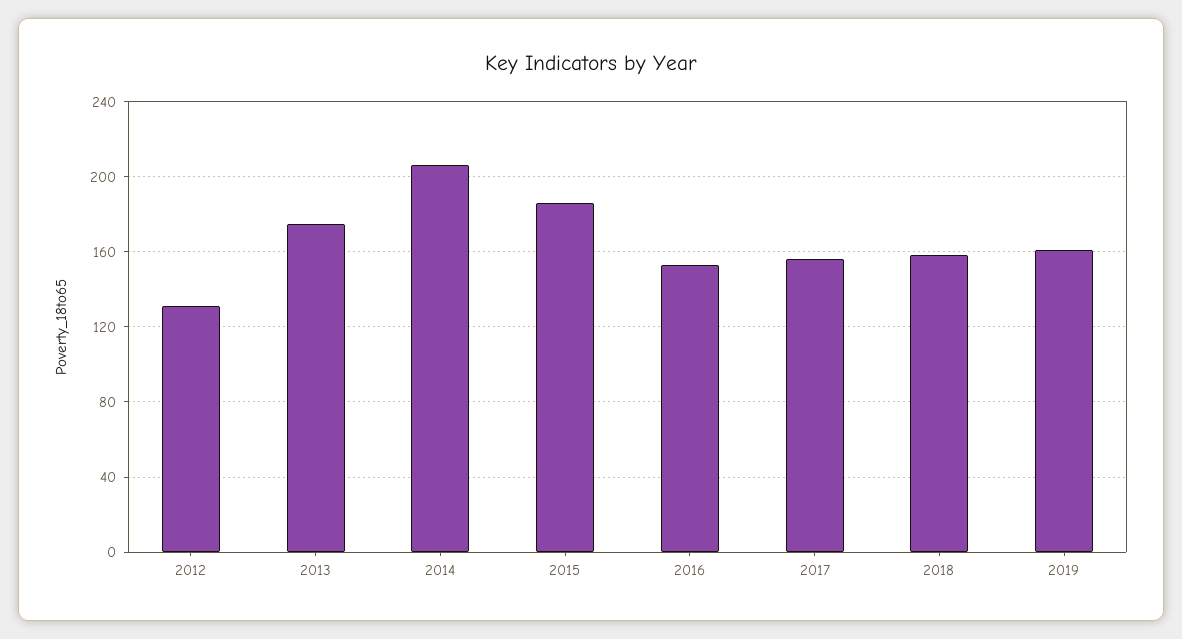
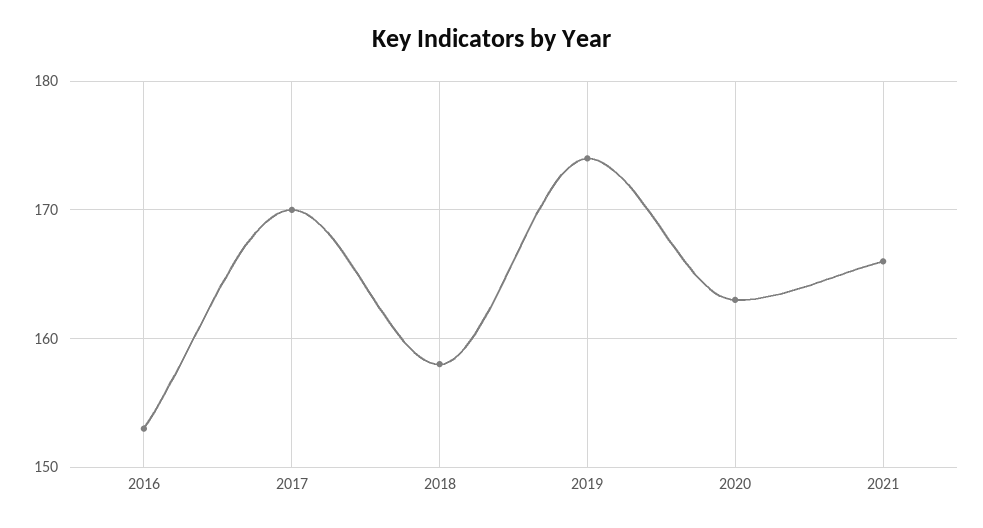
2012: 130 -> none
2013: 175 -> none
2014: 205 -> none
2015: 185 -> none
2017: 155 -> 170
2019: 160 -> 174
2020: none -> 163
2021: none -> 166

